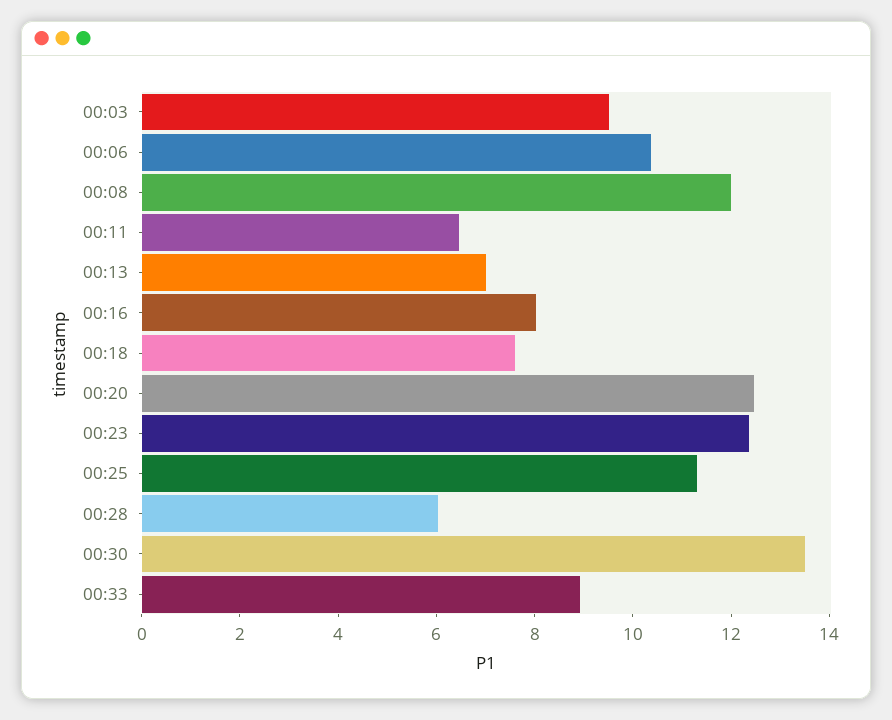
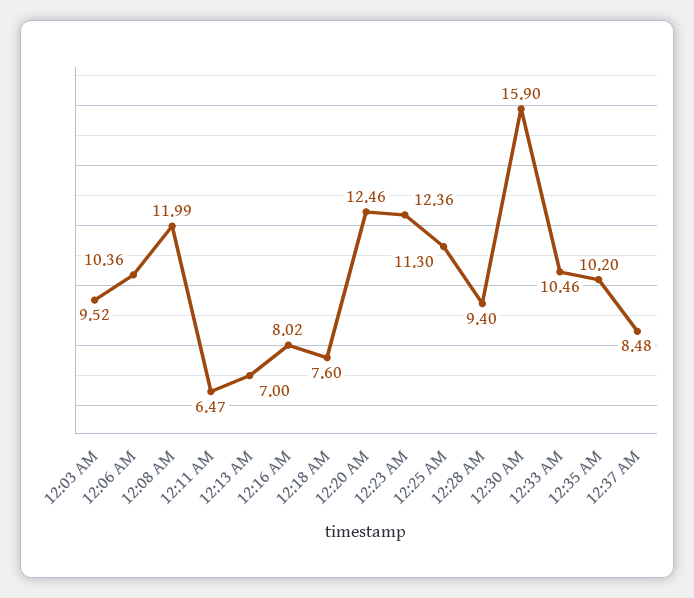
00:28: 6 -> 9.4
00:30: 13.5 -> 15.9
00:33: 9 -> 10.46
12:35 AM: none -> 10.2
12:37 AM: none -> 8.48

